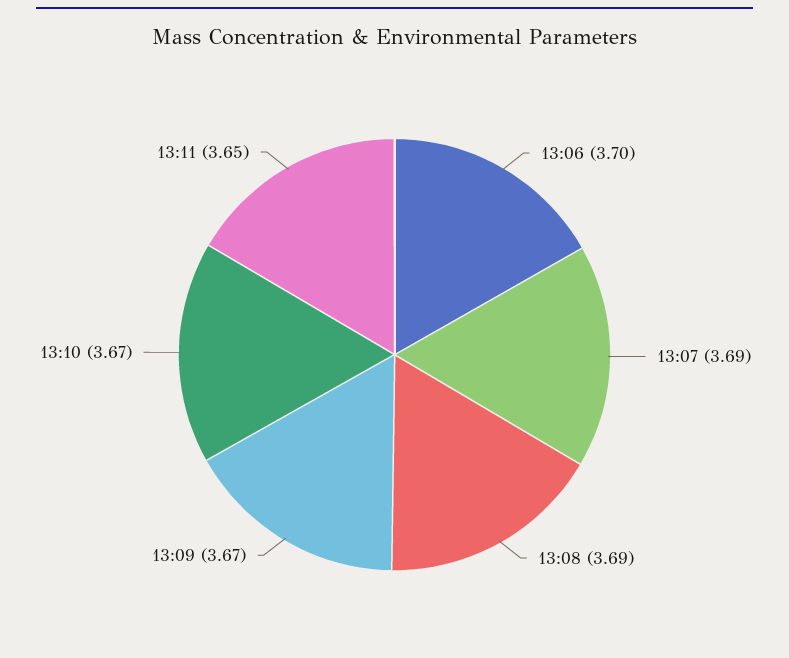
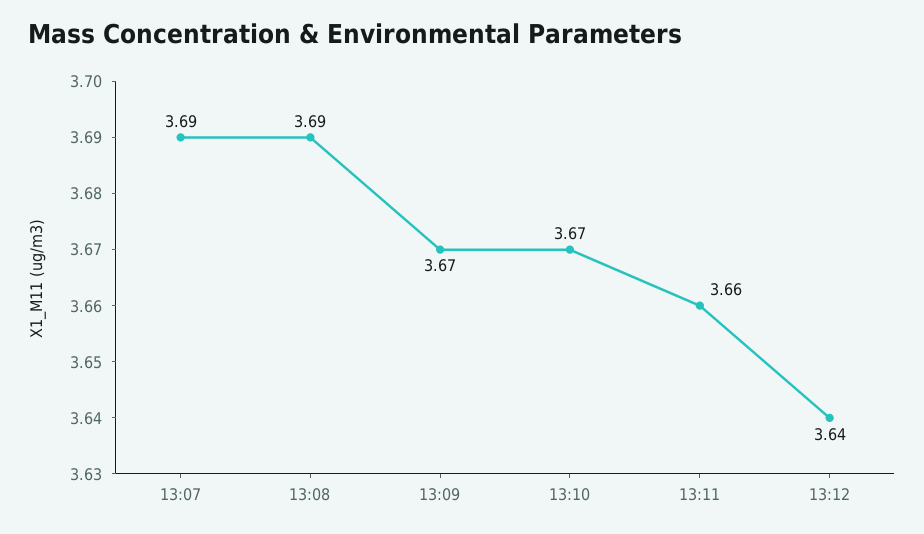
13:06: 3.7 -> none
13:11: 3.65 -> 3.66
13:12: none -> 3.64

